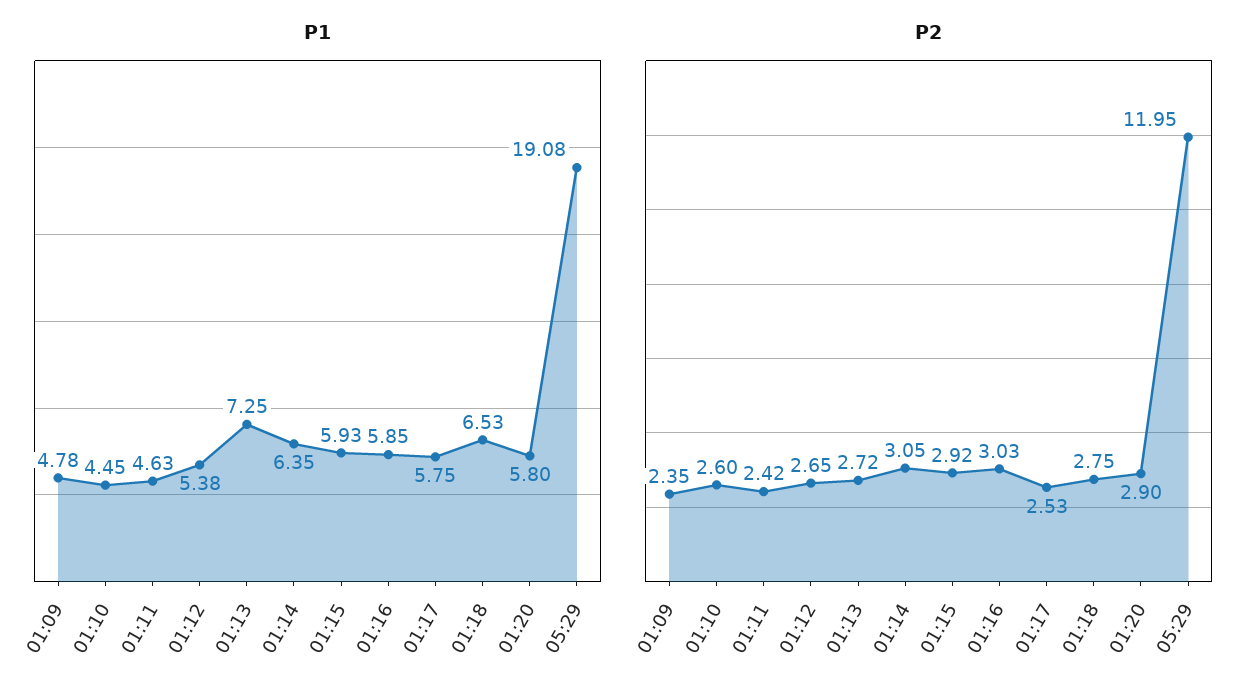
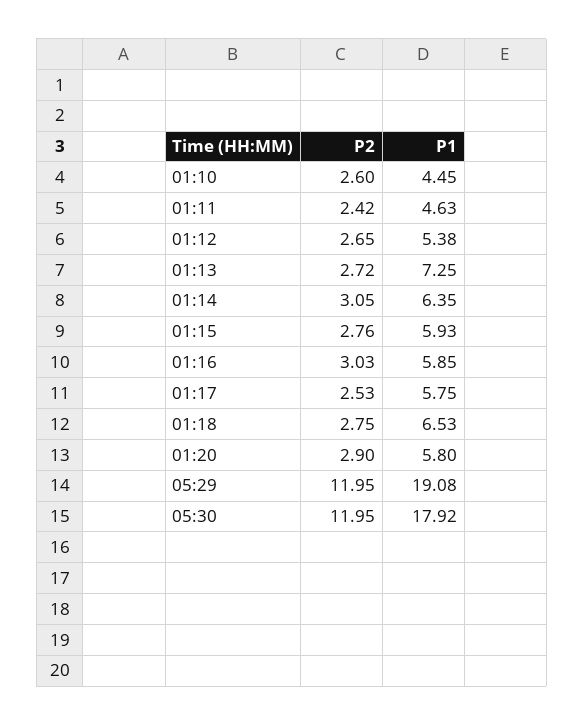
P1, 01:09: 4.78 -> none
P2, 01:09: 2.35 -> none
P2, 01:15: 2.92 -> 2.76
P2, 05:30: none -> 11.95
P1, 05:30: none -> 17.92

